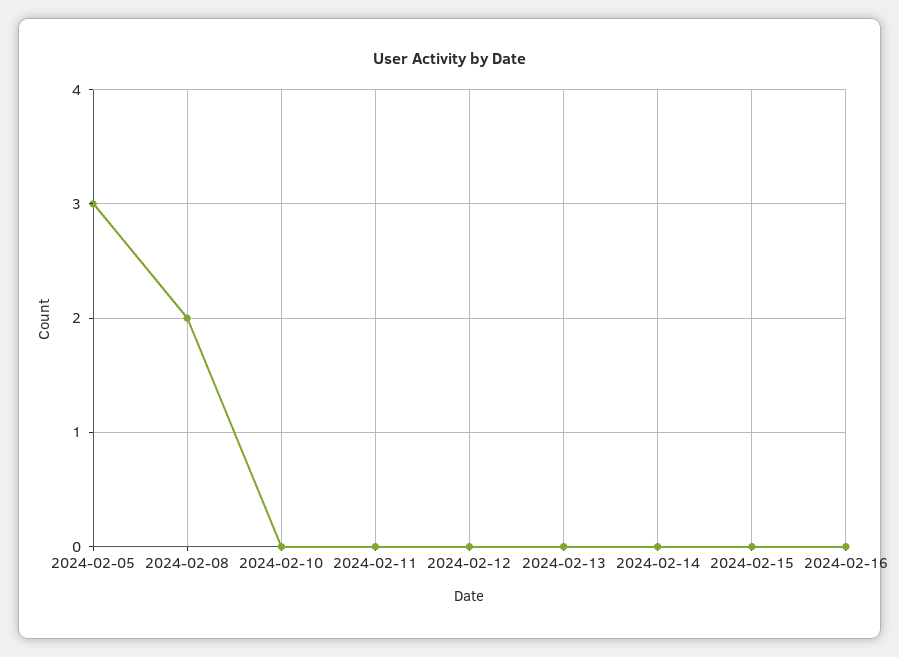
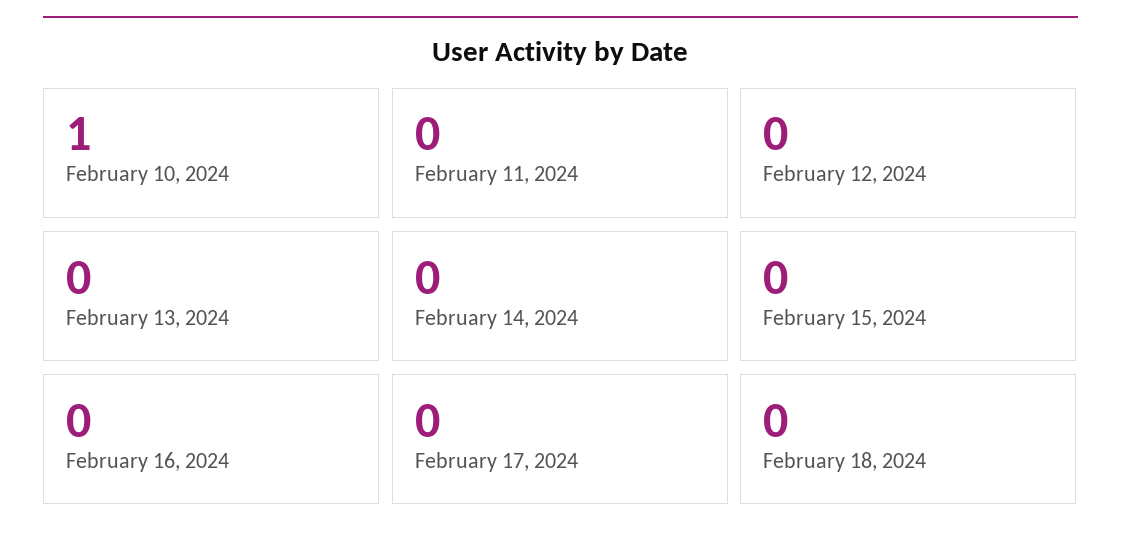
2024-02-05: 3 -> none
2024-02-08: 2 -> none
2024-02-10: 0 -> 1
February 17, 2024: none -> 0
February 18, 2024: none -> 0

